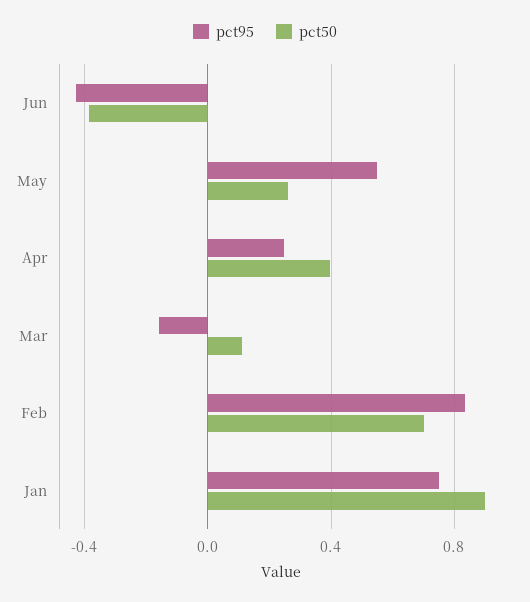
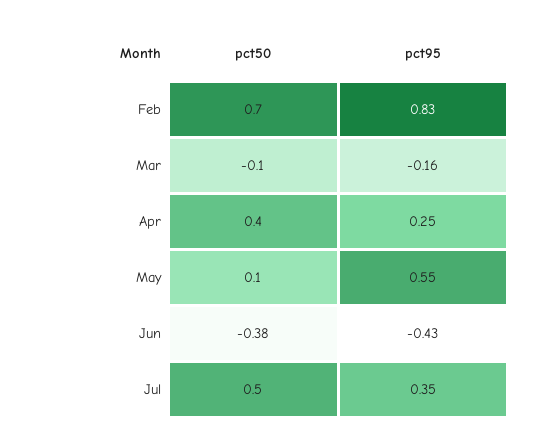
pct50, May: 0.25 -> 0.1
pct50, Mar: 0.1 -> -0.1
pct95, Jan: 0.75 -> none
pct50, Jan: 0.9 -> none
pct50, Jul: none -> 0.5
pct95, Jul: none -> 0.35

